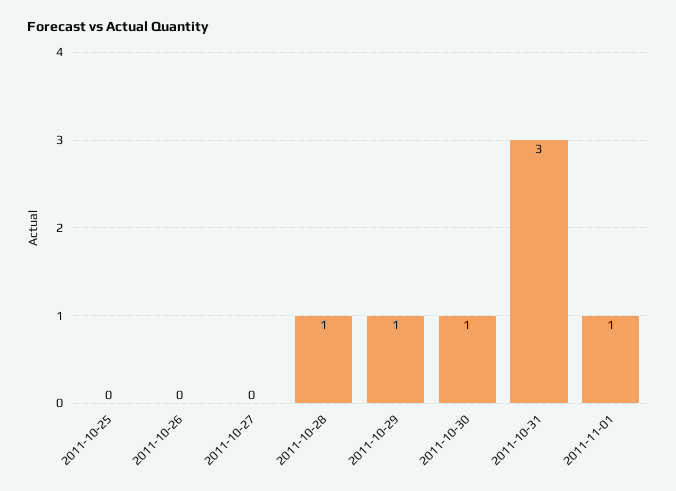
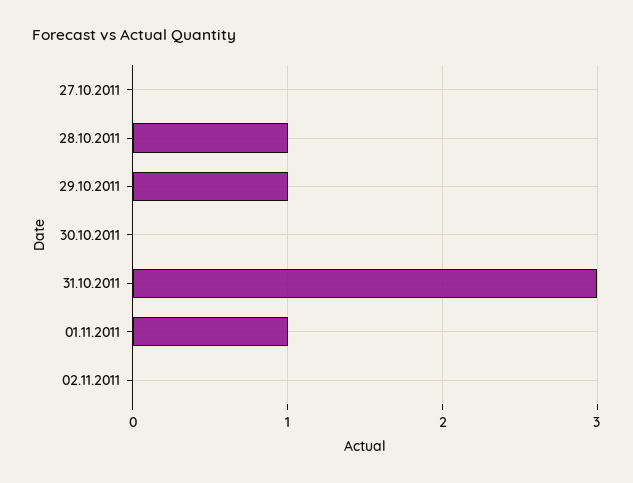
2011-10-25: 0 -> none
2011-10-26: 0 -> none
2011-10-30: 1 -> 0
02.11.2011: none -> 0

